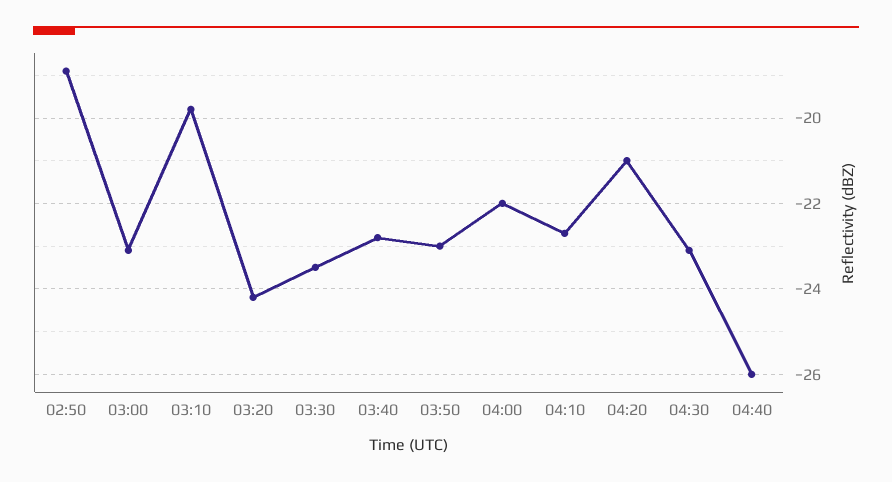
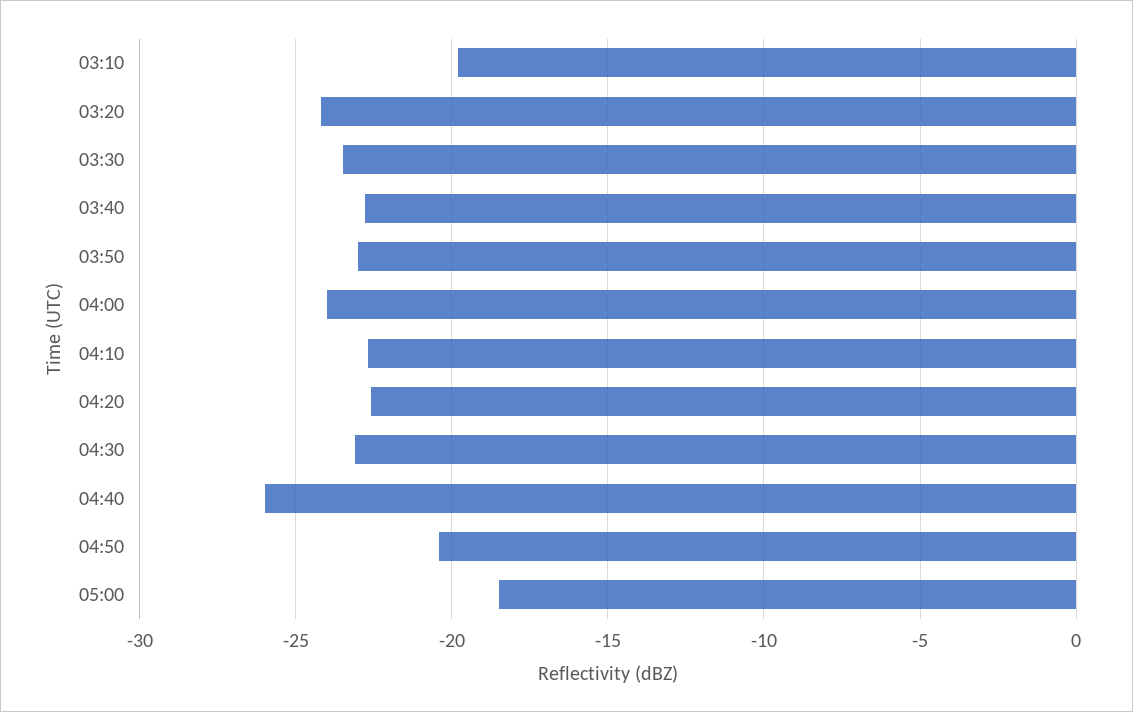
02:50: -19 -> none
03:00: -23 -> none
04:00: -22 -> -24
04:20: -21 -> -22.5
04:50: none -> -20.5
05:00: none -> -18.5

